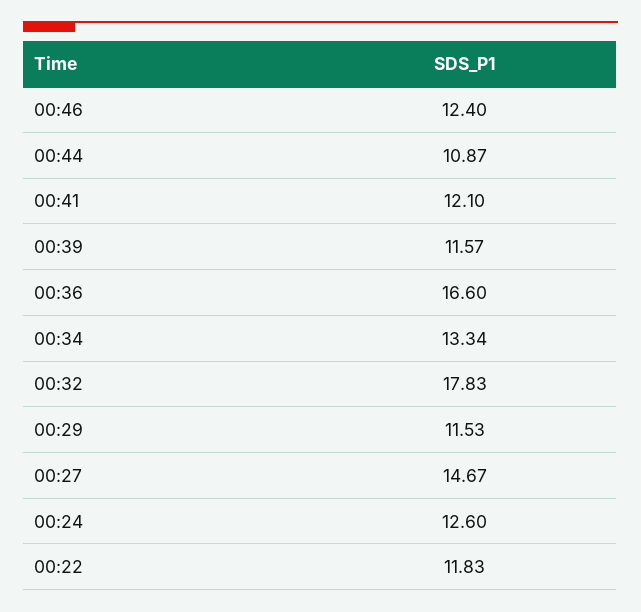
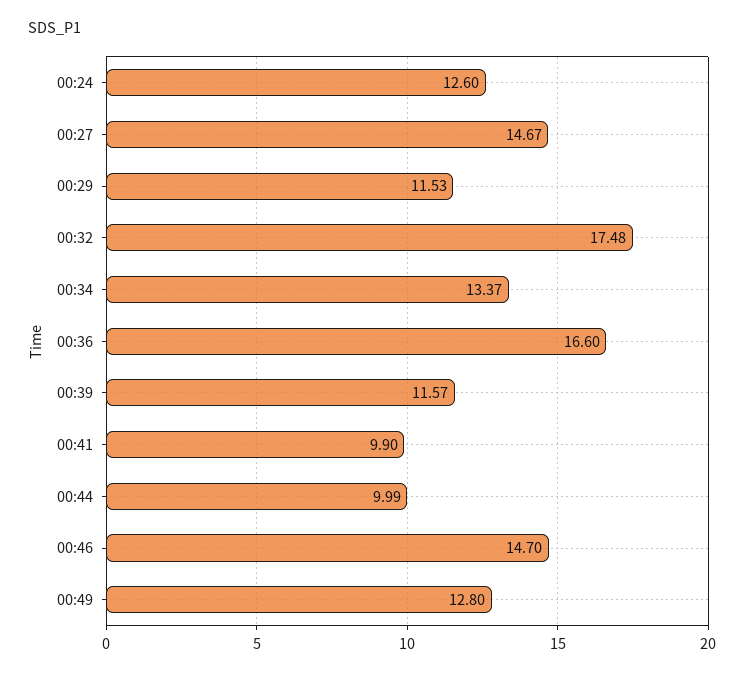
00:46: 12.4 -> 14.7
00:44: 10.87 -> 9.99
00:41: 12.1 -> 9.9
00:34: 13.34 -> 13.37
00:32: 17.83 -> 17.48
00:22: 11.83 -> none
00:49: none -> 12.8

